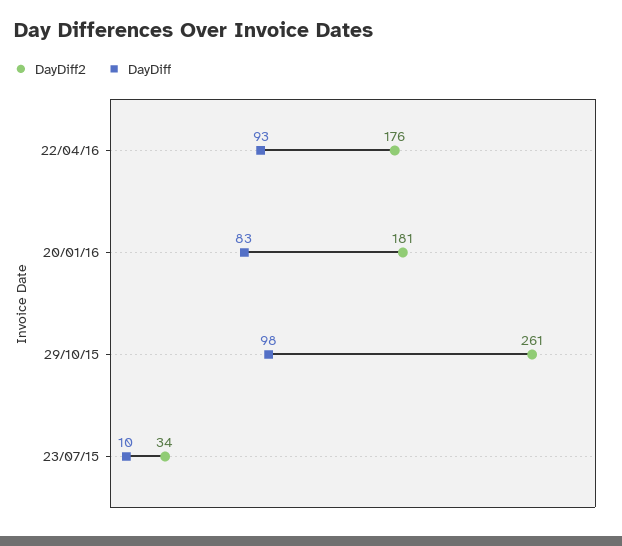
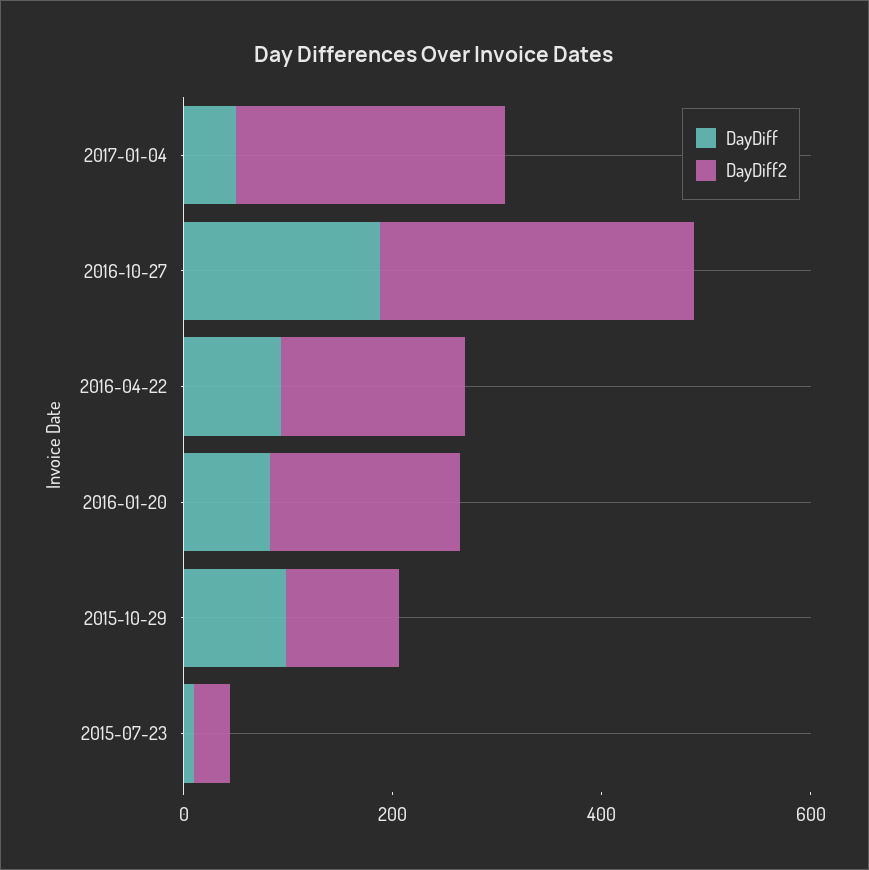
DayDiff2, 29/10/15: 261 -> 100
DayDiff, 2017-01-04: none -> 50
DayDiff2, 2017-01-04: none -> 250
DayDiff, 2016-10-27: none -> 200
DayDiff2, 2016-10-27: none -> 300

